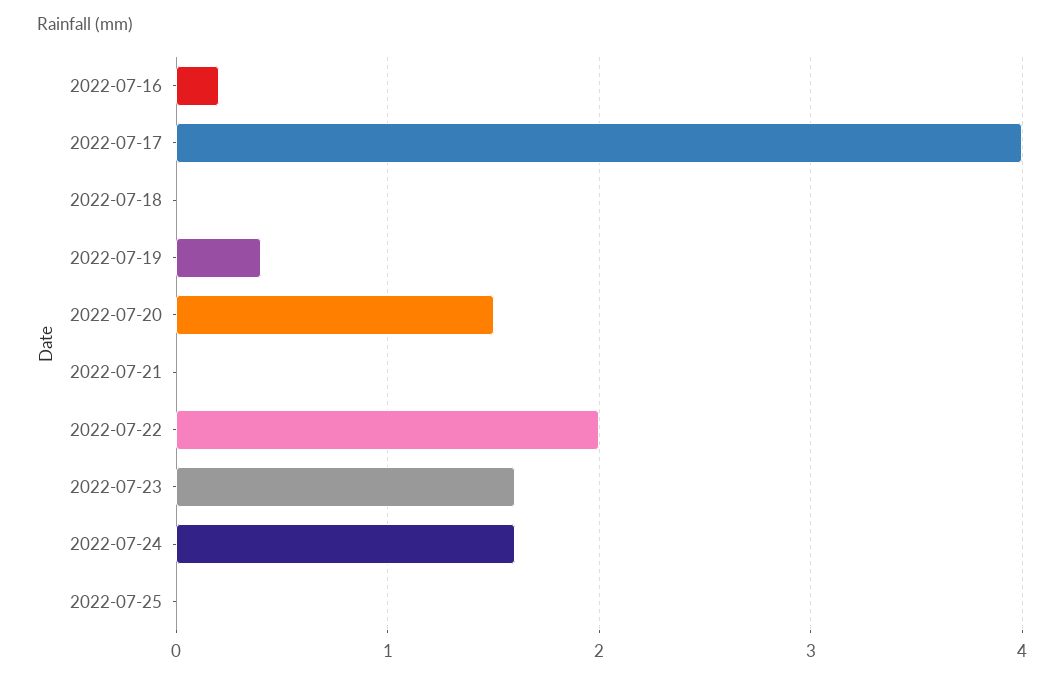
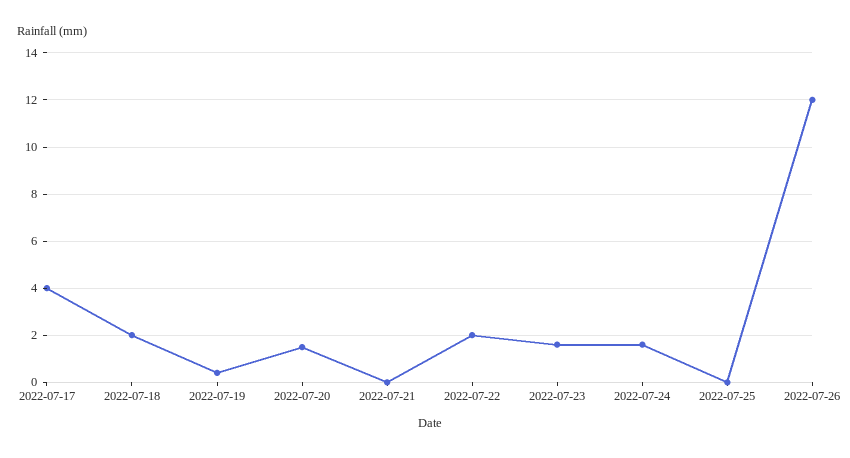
2022-07-16: 0.2 -> none
2022-07-18: 0 -> 2
2022-07-26: none -> 12

